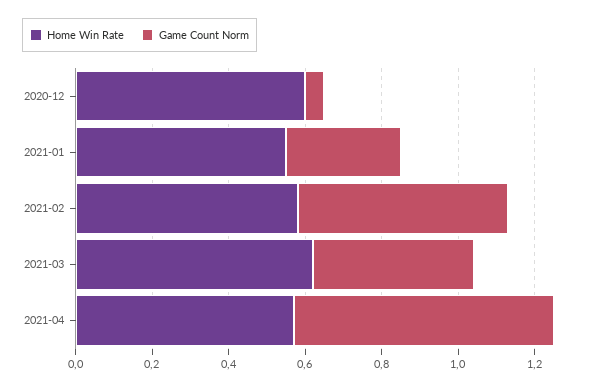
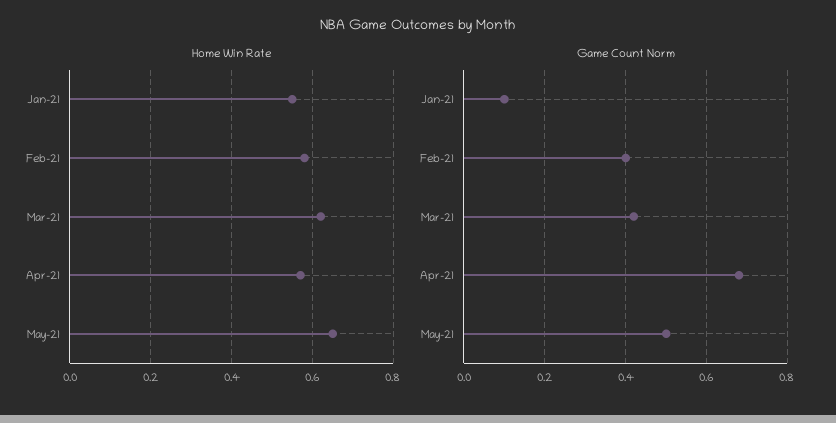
Home Win Rate, 2020-12: 0.6 -> none
Game Count Norm, 2020-12: 0.05 -> none
Game Count Norm, 2021-01: 0.3 -> 0.1
Game Count Norm, 2021-02: 0.55 -> 0.4
Home Win Rate, May-21: none -> 0.65
Game Count Norm, May-21: none -> 0.5

